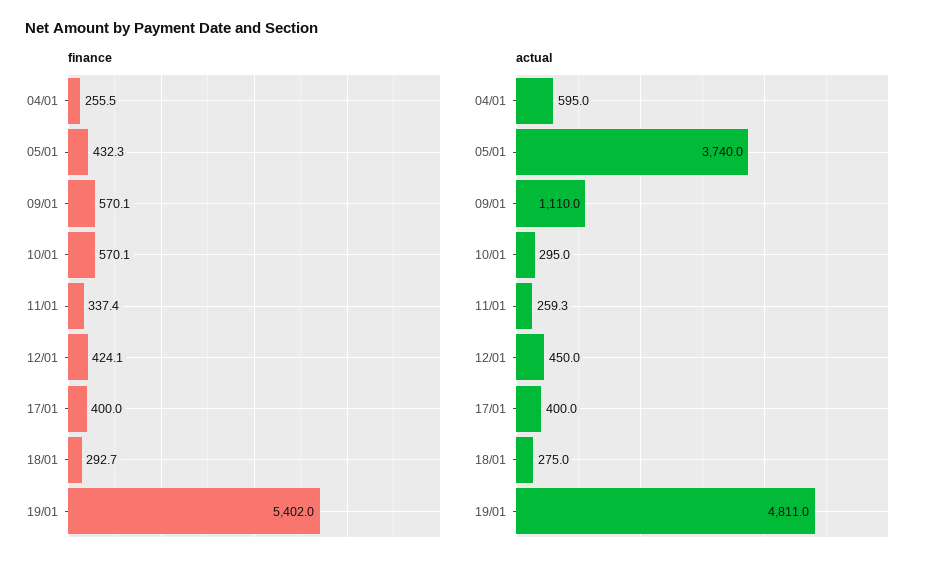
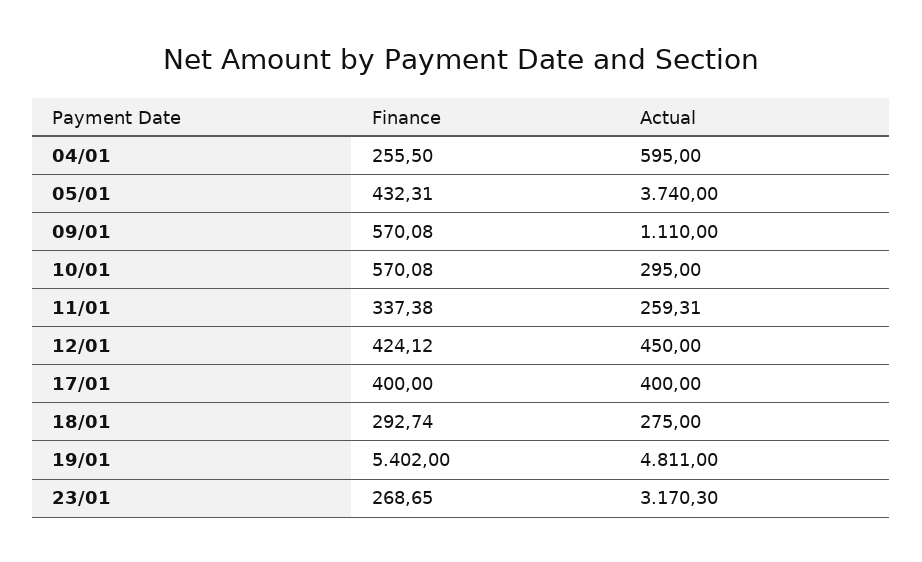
finance, 23/01: none -> 268.65
actual, 23/01: none -> 3170.3

